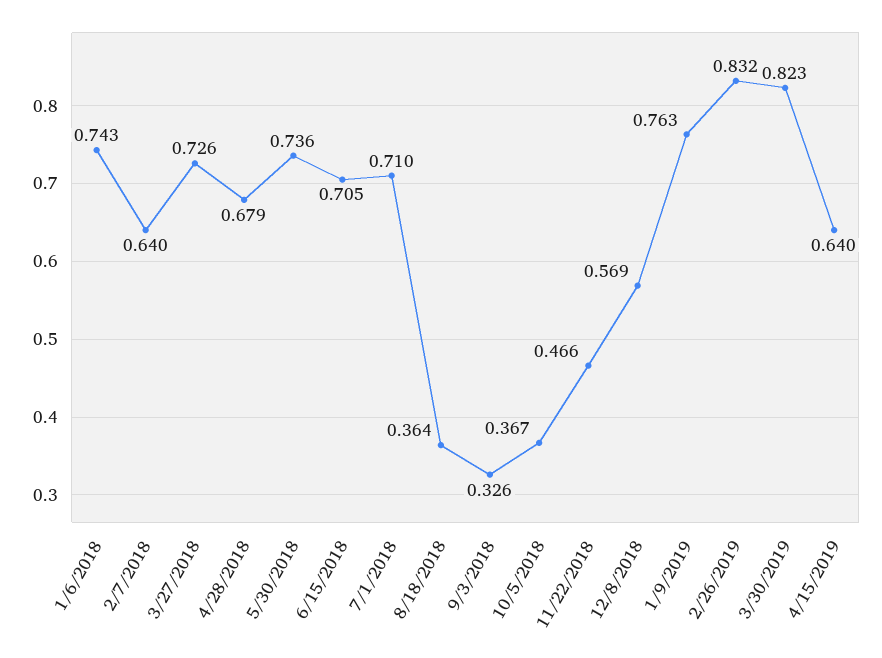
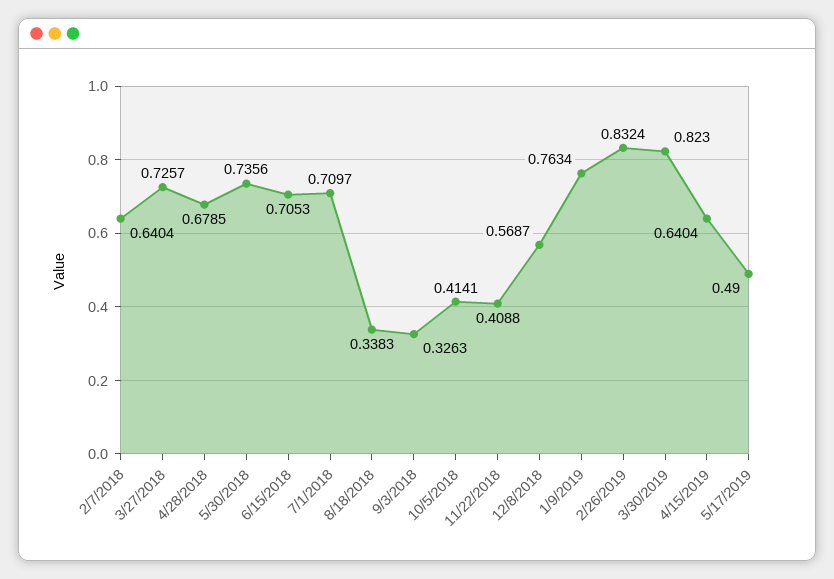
1/6/2018: 0.743 -> none
8/18/2018: 0.364 -> 0.3383
10/5/2018: 0.367 -> 0.4141
11/22/2018: 0.466 -> 0.4088
5/17/2019: none -> 0.49

